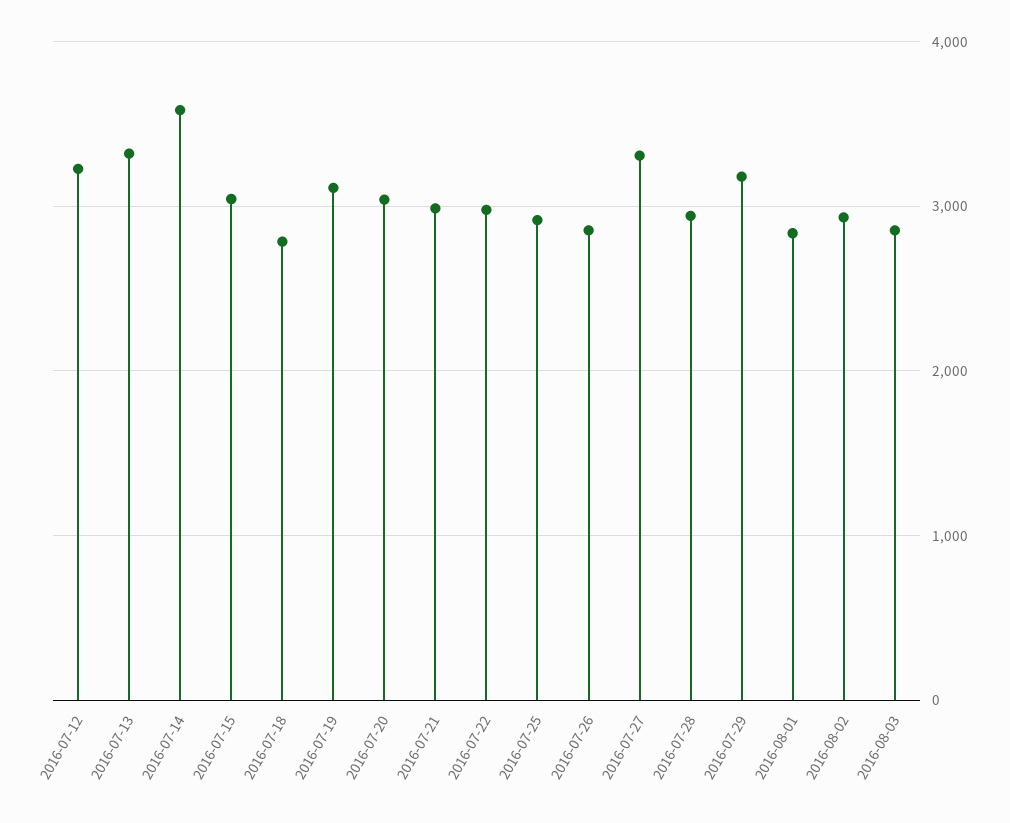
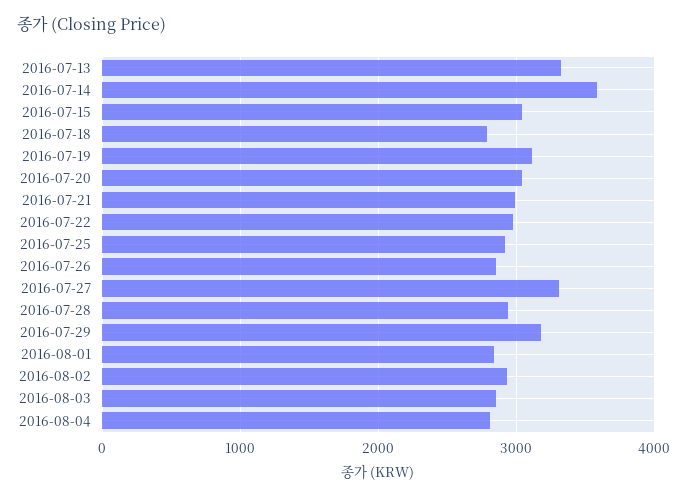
2016-07-12: 3200 -> none
2016-08-04: none -> 2800

